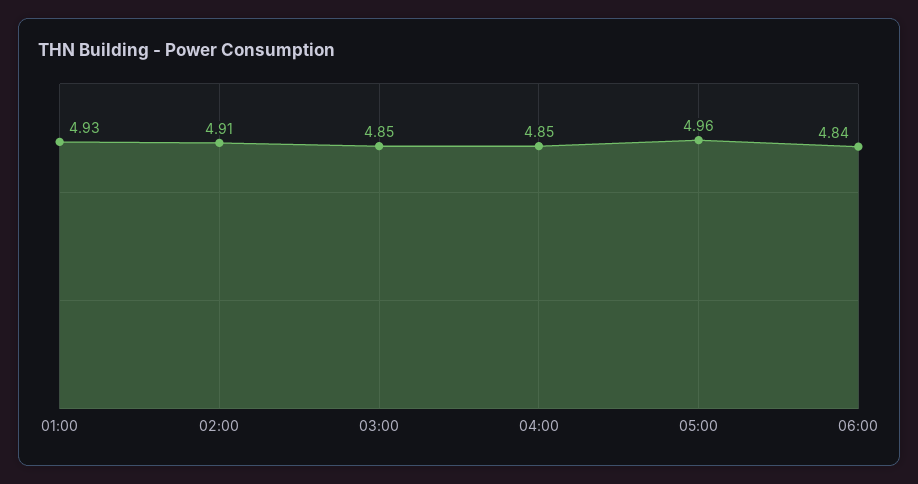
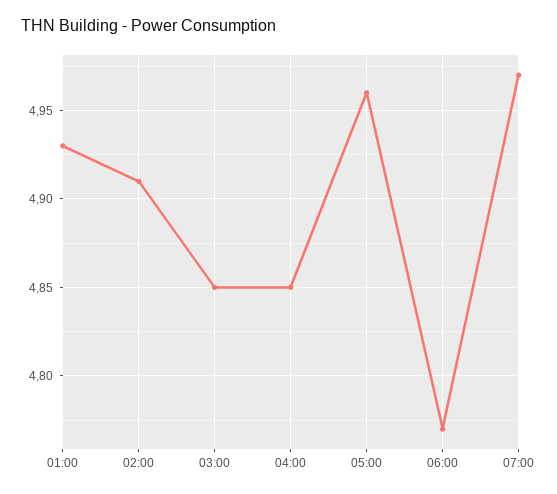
06:00: 4.84 -> 4.77
07:00: none -> 4.97

